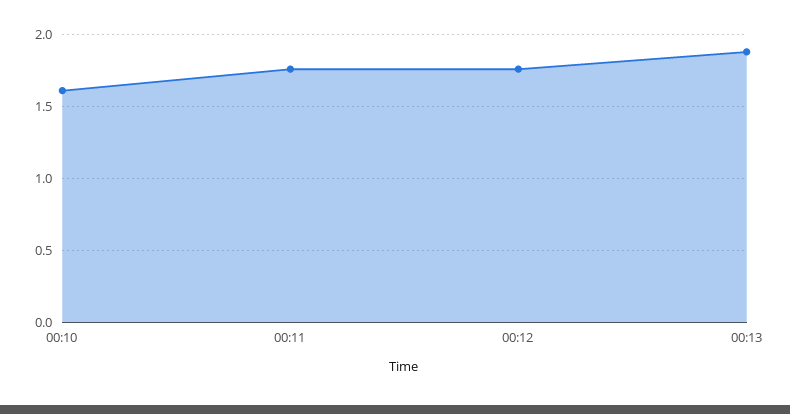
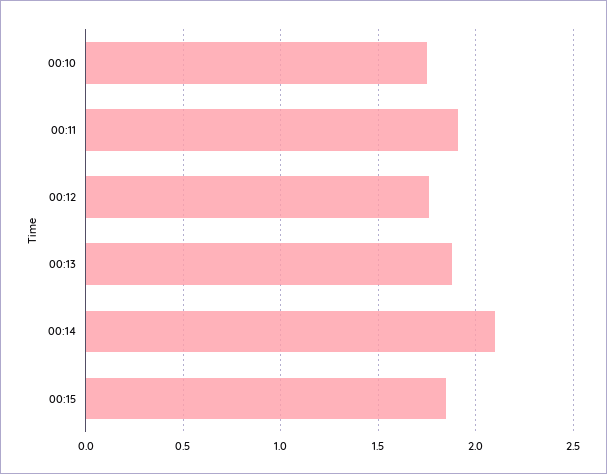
00:10: 1.6 -> 1.75
00:11: 1.75 -> 1.9
00:14: none -> 2.1
00:15: none -> 1.85

